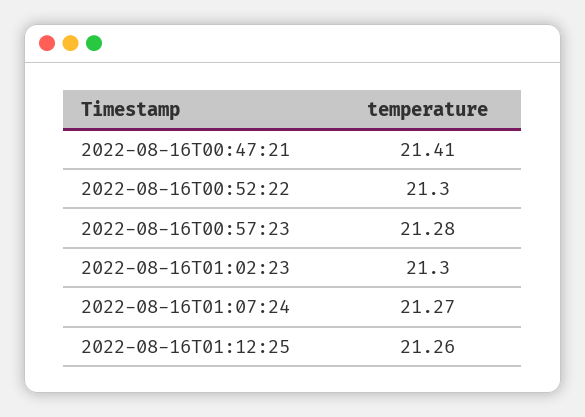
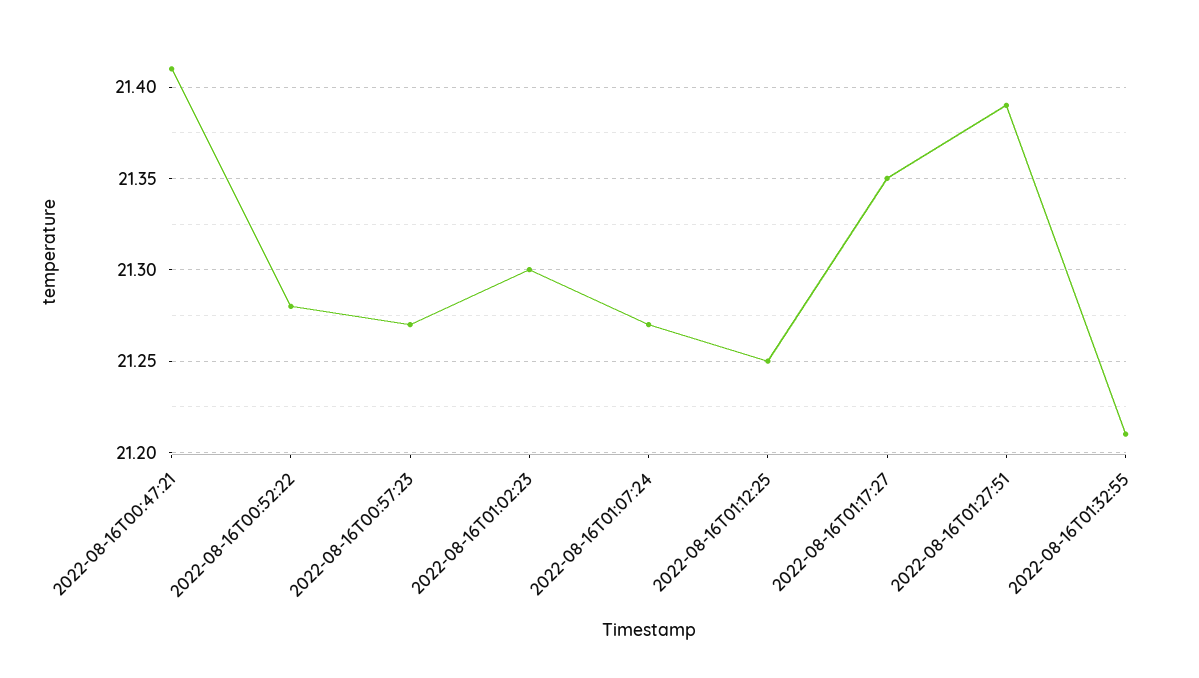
2022-08-16T00:52:22: 21.3 -> 21.28
2022-08-16T00:57:23: 21.28 -> 21.27
2022-08-16T01:12:25: 21.26 -> 21.25
2022-08-16T01:17:27: none -> 21.35
2022-08-16T01:27:51: none -> 21.39
2022-08-16T01:32:55: none -> 21.21

